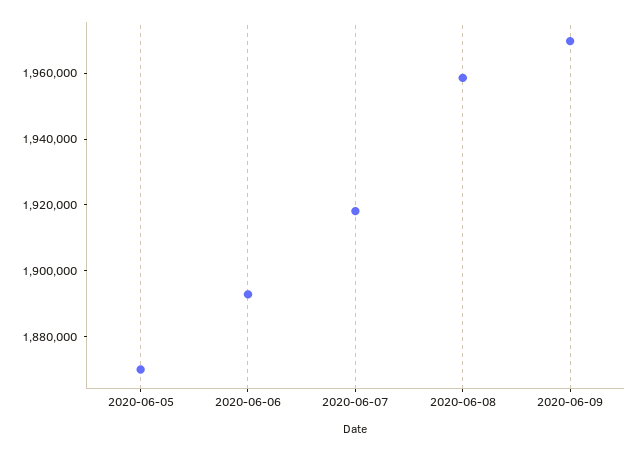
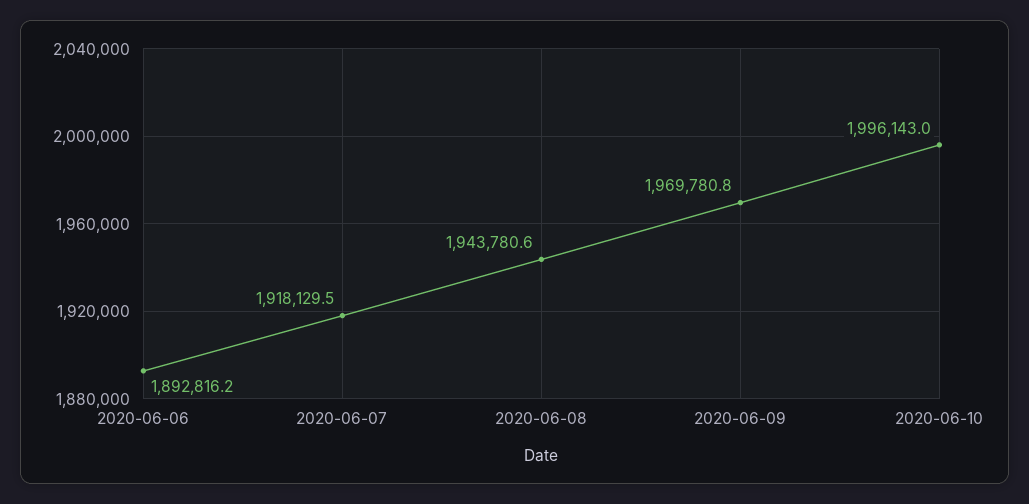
2020-06-05: 1870000 -> none
2020-06-08: 1960000 -> 1943780.6
2020-06-10: none -> 1996143

